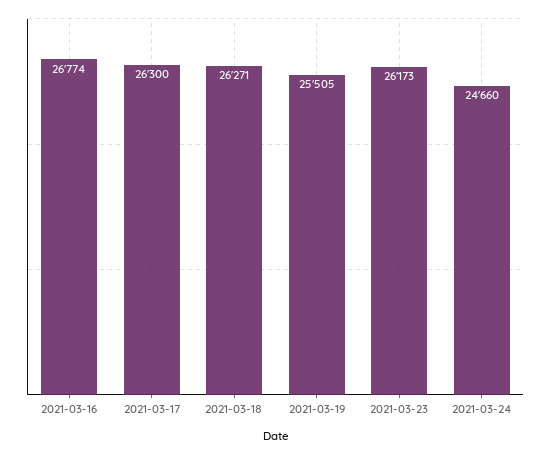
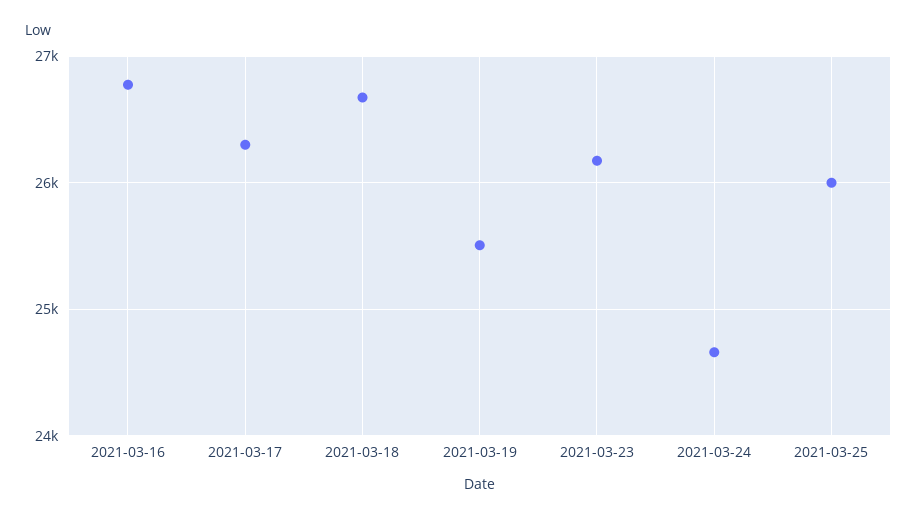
2021-03-18: 26271 -> 26700
2021-03-25: none -> 26000

